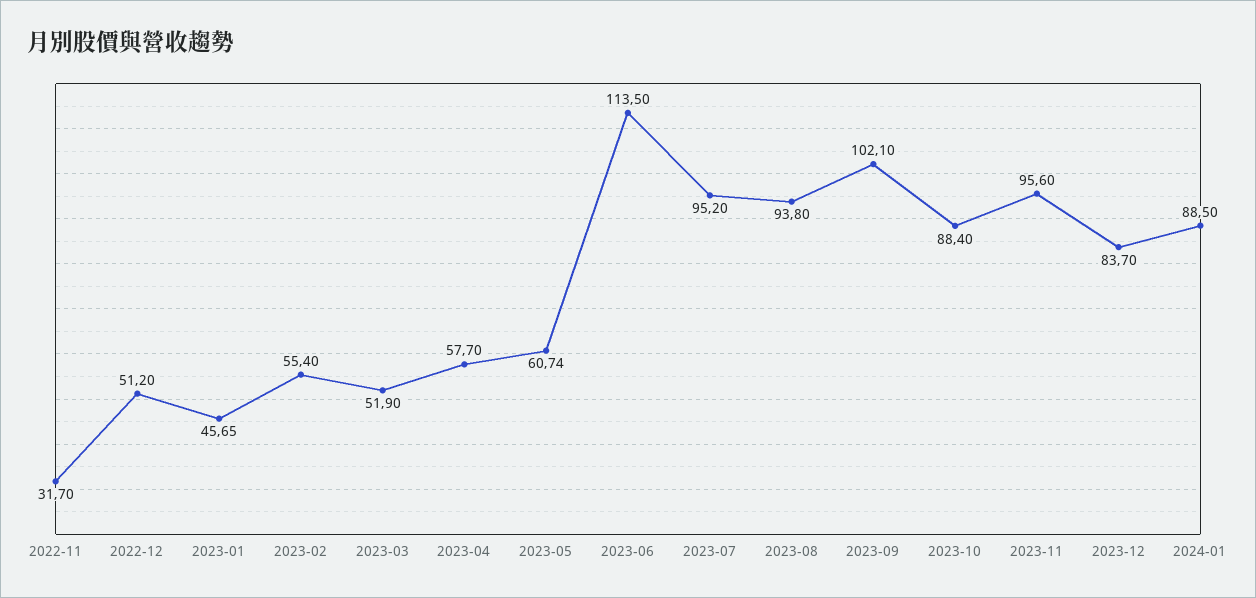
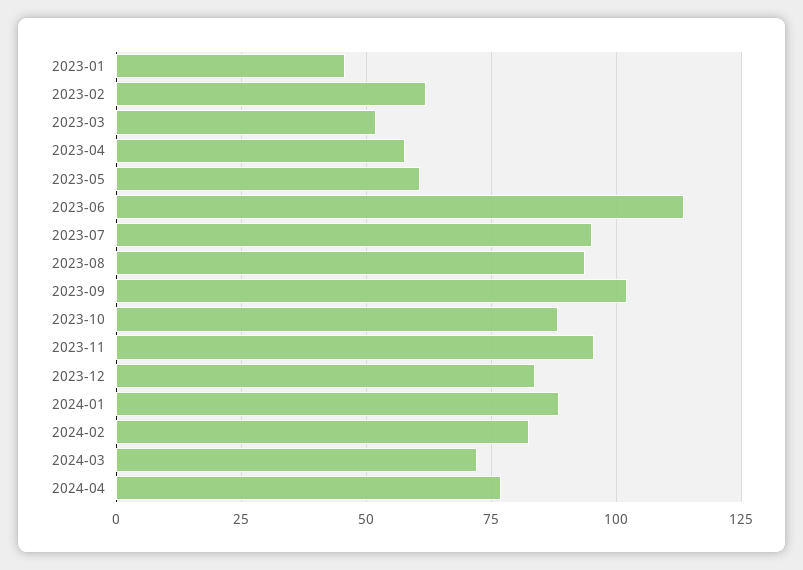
2022-11: 31.7 -> none
2022-12: 51.2 -> none
2023-02: 55.4 -> 62.5
2024-02: none -> 82.5
2024-03: none -> 72.5
2024-04: none -> 77.5

